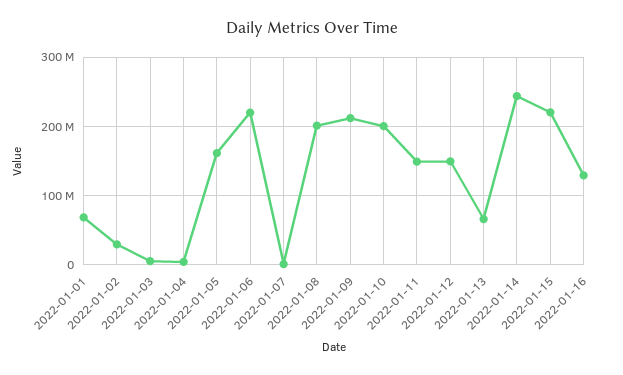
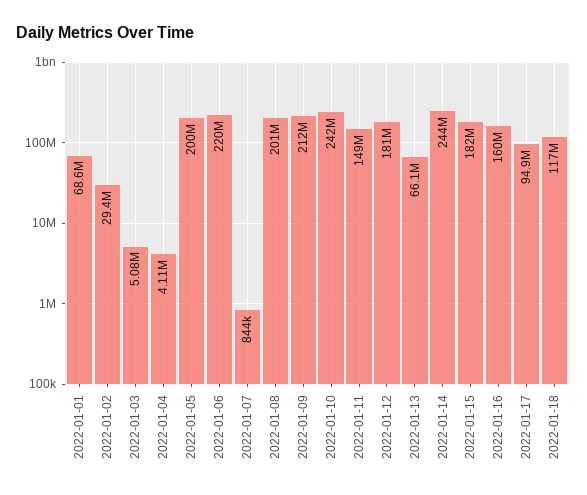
2022-01-05: 160000000 -> 200000000
2022-01-10: 200000000 -> 242000000
2022-01-12: 150000000 -> 181000000
2022-01-15: 220000000 -> 182000000
2022-01-16: 130000000 -> 160000000
2022-01-17: none -> 94900000
2022-01-18: none -> 117000000

